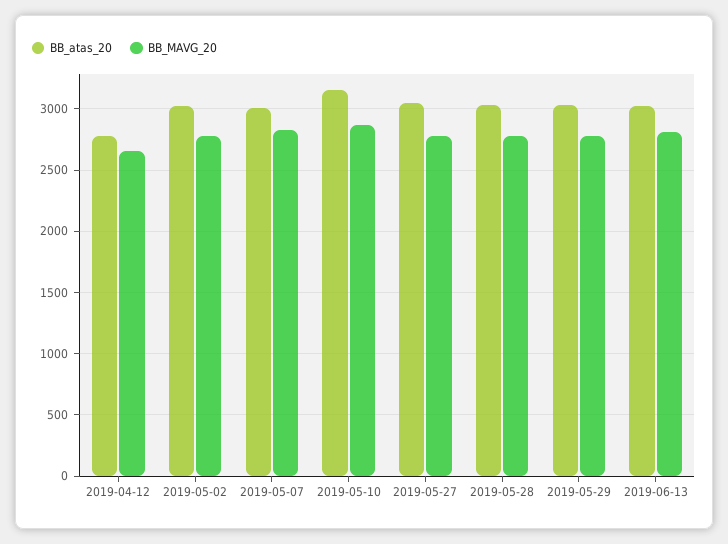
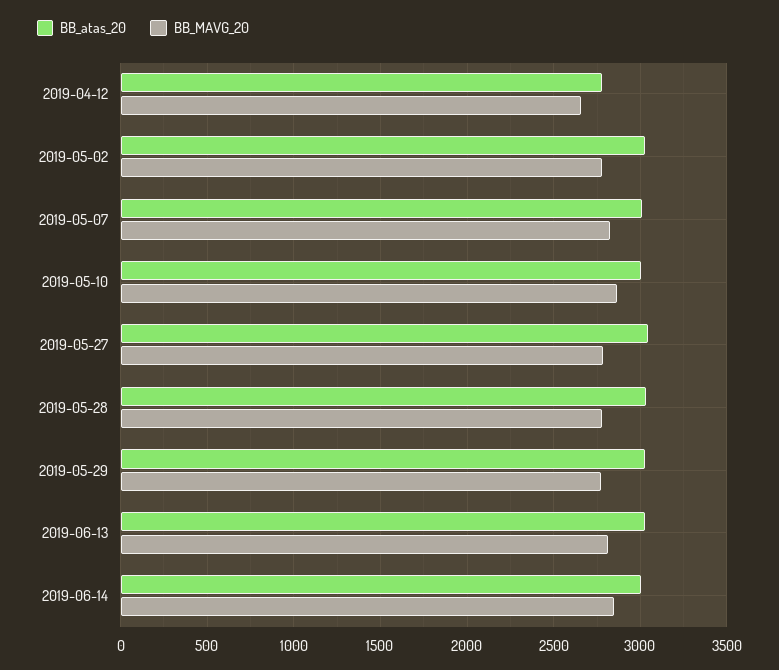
BB_atas_20, 2019-05-10: 3150 -> 3000
BB_atas_20, 2019-06-14: none -> 3000
BB_MAVG_20, 2019-06-14: none -> 2850

